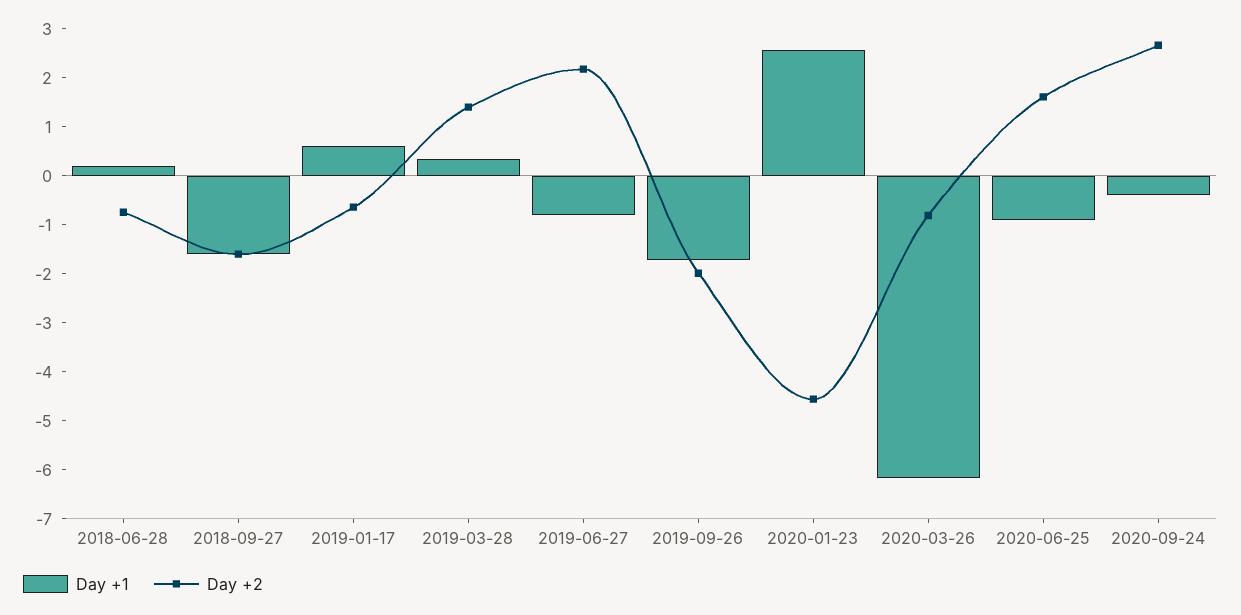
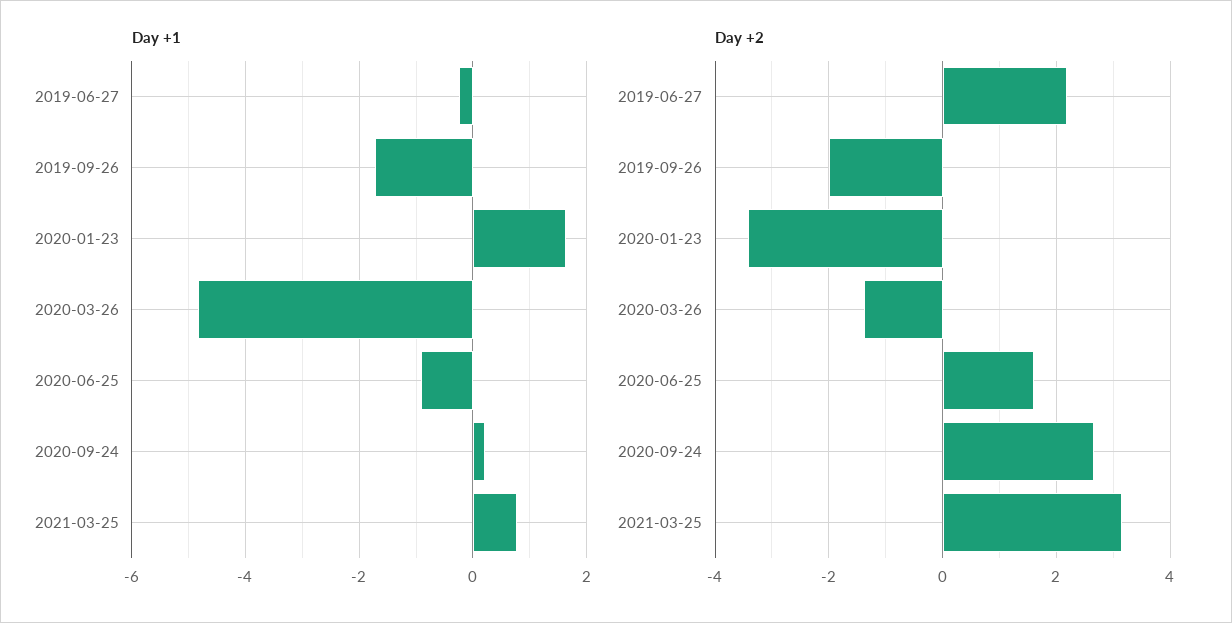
Day +1, 2018-06-28: 0.2 -> none
Day +2, 2018-06-28: -0.8 -> none
Day +1, 2018-09-27: -1.6 -> none
Day +2, 2018-09-27: -1.6 -> none
Day +1, 2019-01-17: 0.6 -> none
Day +2, 2019-01-17: -0.6 -> none
Day +1, 2019-03-28: 0.4 -> none
Day +2, 2019-03-28: 1.4 -> none
Day +1, 2019-06-27: -0.8 -> -0.2
Day +1, 2020-01-23: 2.6 -> 1.6
Day +2, 2020-01-23: -4.6 -> -3.4
Day +1, 2020-03-26: -6.2 -> -4.8
Day +2, 2020-03-26: -0.8 -> -1.4
Day +1, 2020-09-24: -0.4 -> 0.2
Day +1, 2021-03-25: none -> 0.8
Day +2, 2021-03-25: none -> 3.2

